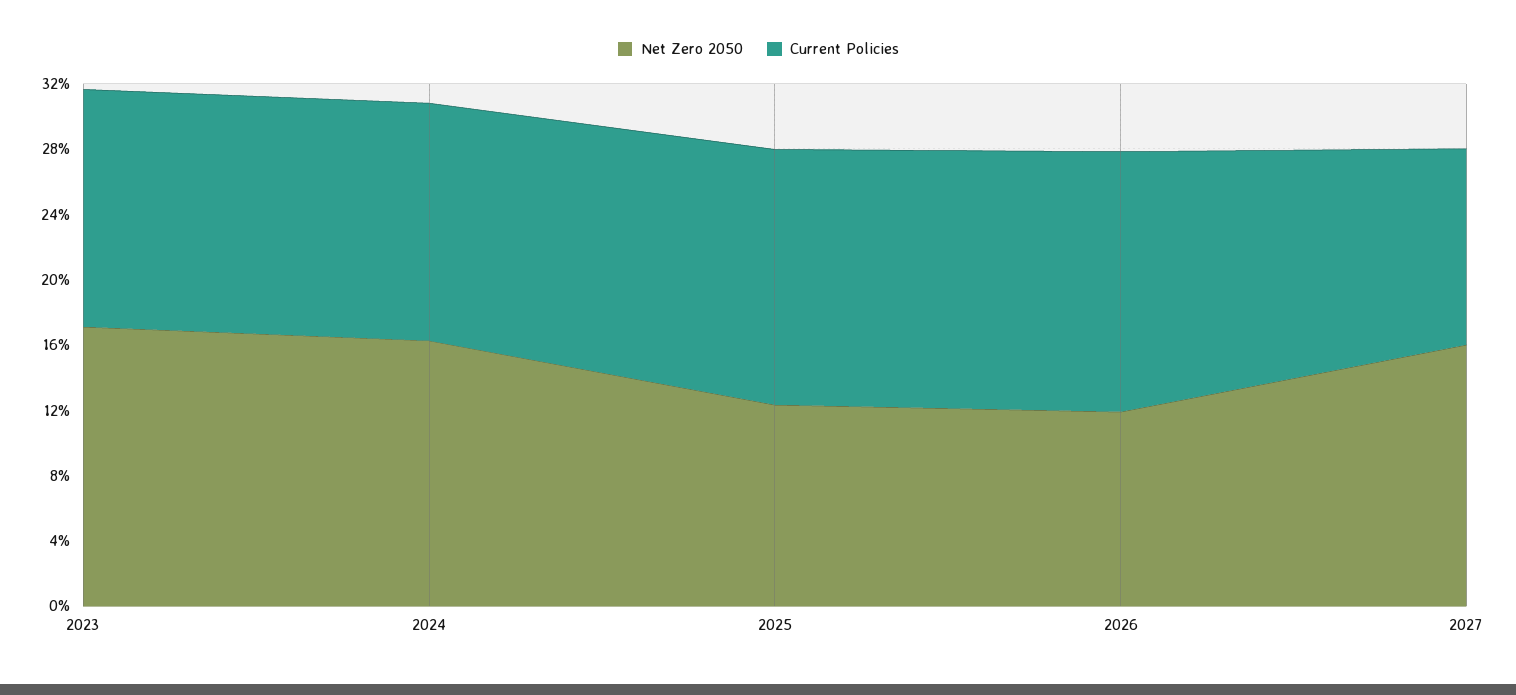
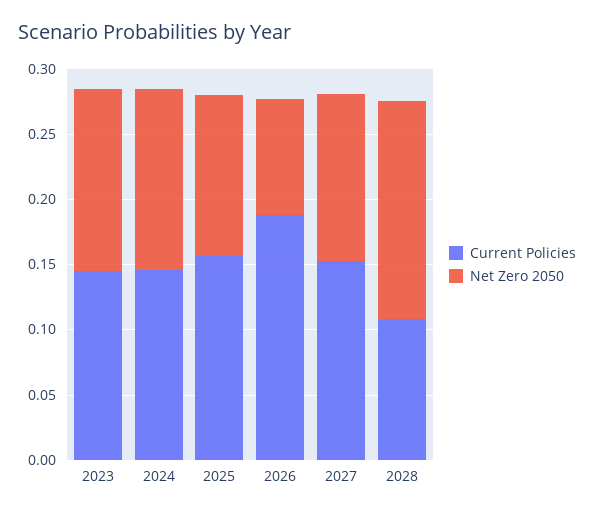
Net Zero 2050, 2023: 0.17 -> 0.14
Net Zero 2050, 2024: 0.16 -> 0.14
Net Zero 2050, 2026: 0.12 -> 0.09
Current Policies, 2026: 0.16 -> 0.19
Net Zero 2050, 2027: 0.16 -> 0.13
Current Policies, 2027: 0.12 -> 0.15
Current Policies, 2028: none -> 0.11
Net Zero 2050, 2028: none -> 0.17

